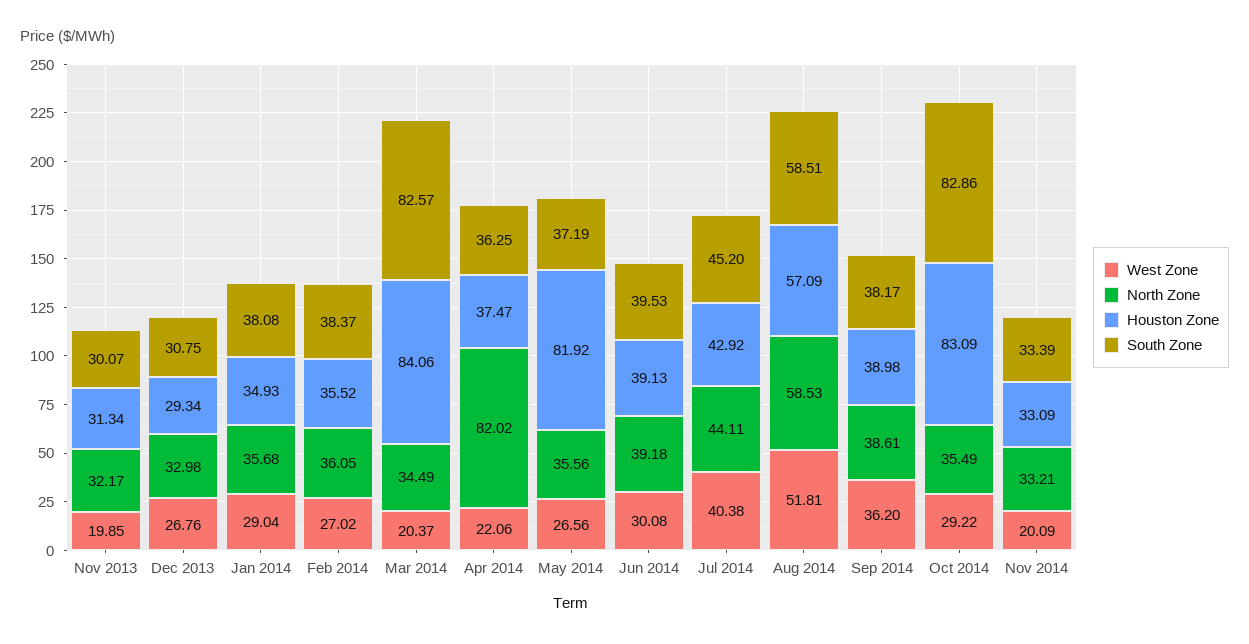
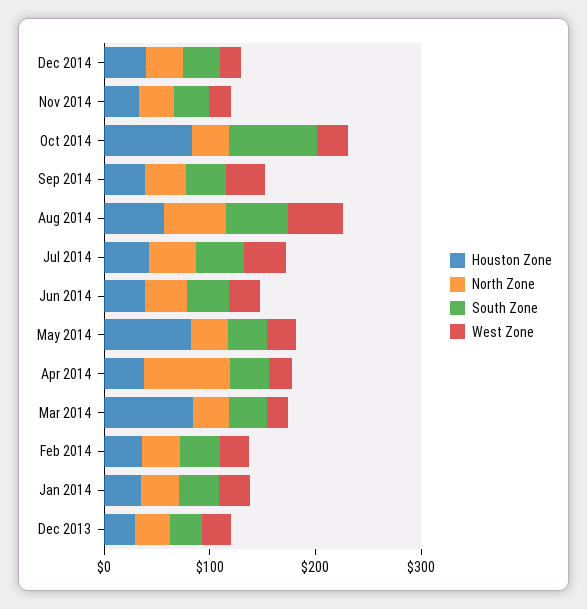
West Zone, Nov 2013: 19.85 -> none
North Zone, Nov 2013: 32.17 -> none
Houston Zone, Nov 2013: 31.34 -> none
South Zone, Nov 2013: 30.07 -> none
South Zone, Mar 2014: 82.57 -> 40
Houston Zone, Dec 2014: none -> 40
North Zone, Dec 2014: none -> 40
South Zone, Dec 2014: none -> 40
West Zone, Dec 2014: none -> 20

